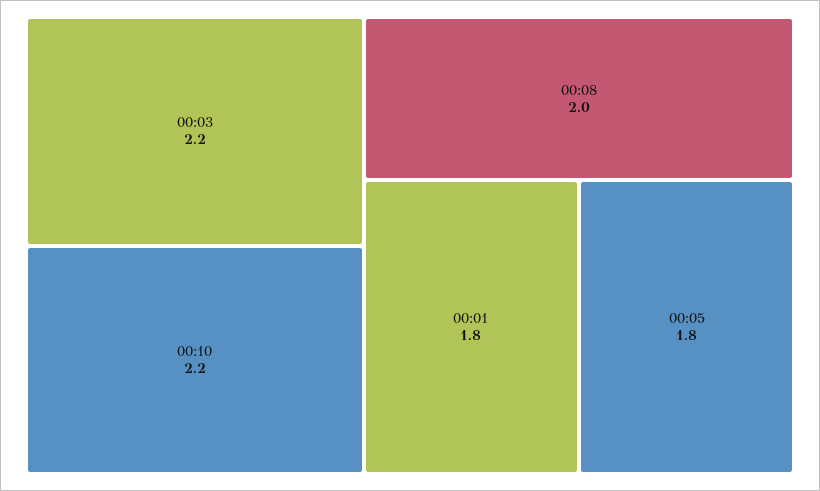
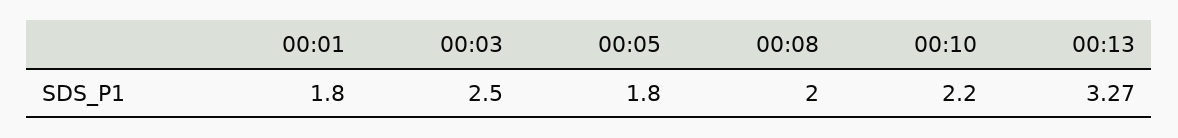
00:03: 2.2 -> 2.5
00:13: none -> 3.27

